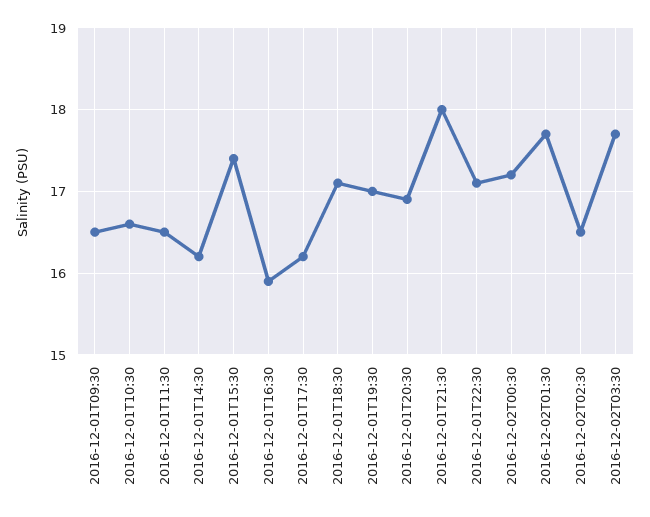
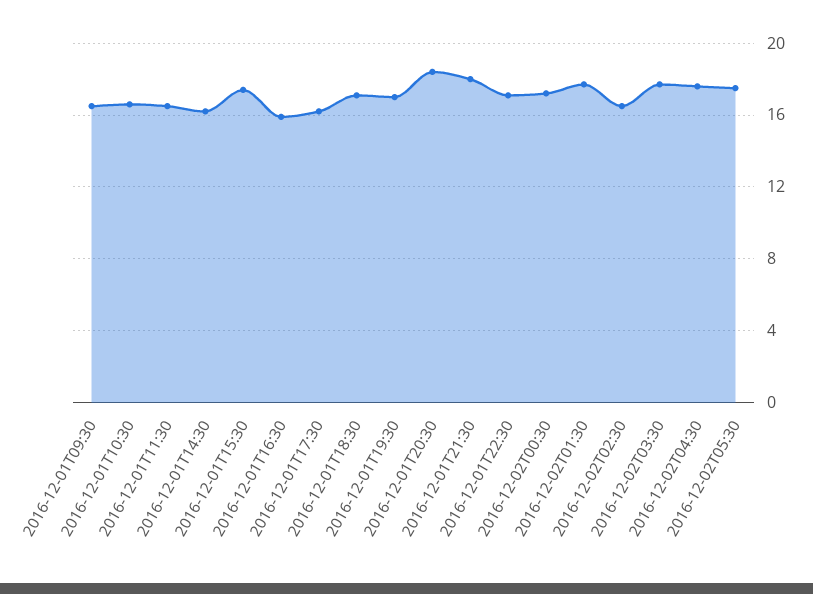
2016-12-01T20:30: 16.9 -> 18.5
2016-12-02T04:30: none -> 17.5
2016-12-02T05:30: none -> 17.5

